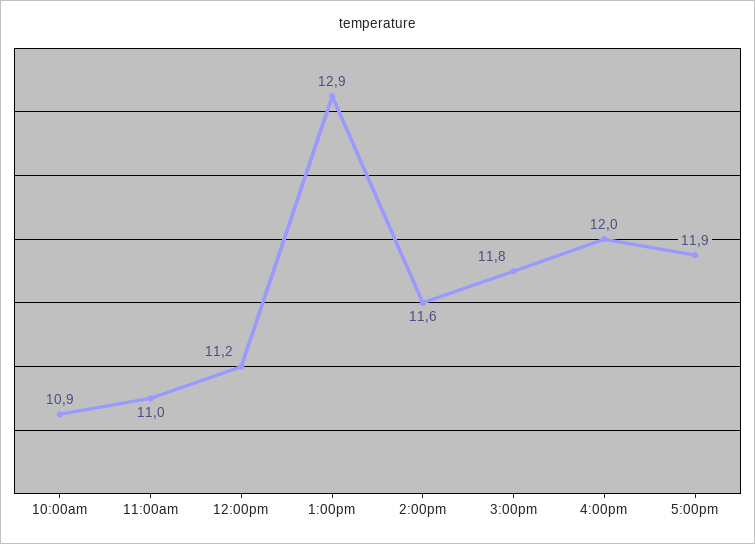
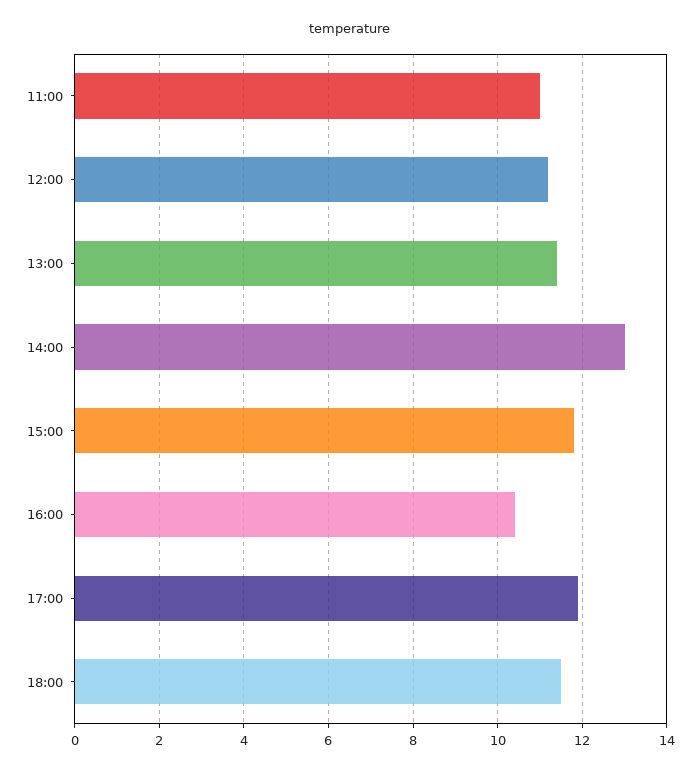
10:00am: 10.9 -> none
1:00pm: 12.9 -> 11.5
2:00pm: 11.6 -> 13
4:00pm: 12 -> 10.5
18:00: none -> 11.5

